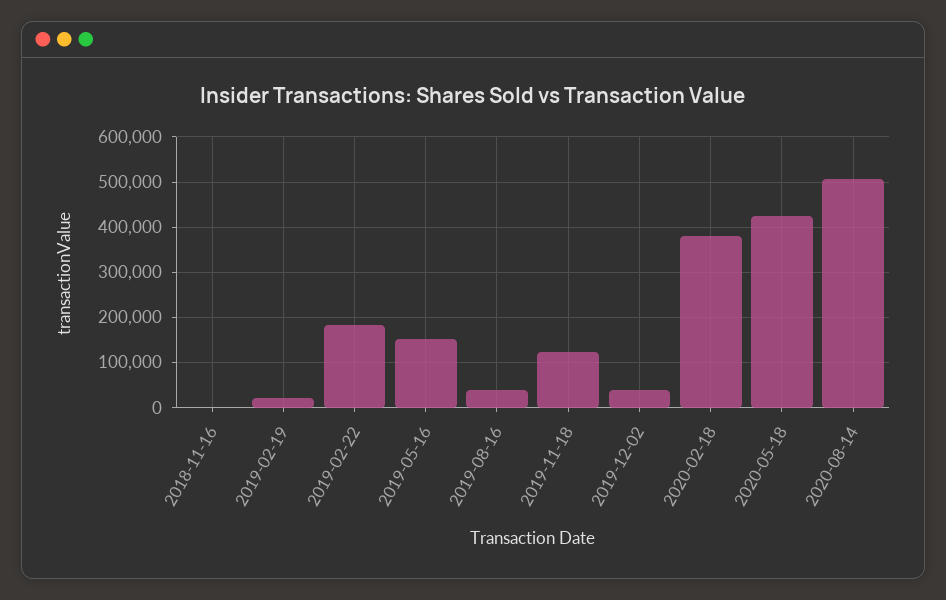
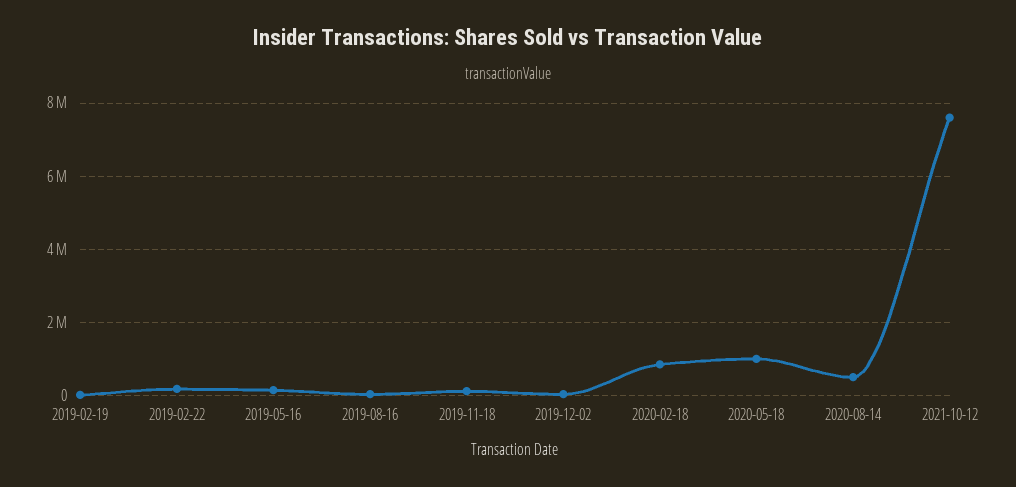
2018-11-16: 0 -> none
2020-02-18: 380000 -> 800000
2020-05-18: 420000 -> 1000000
2021-10-12: none -> 7600000

